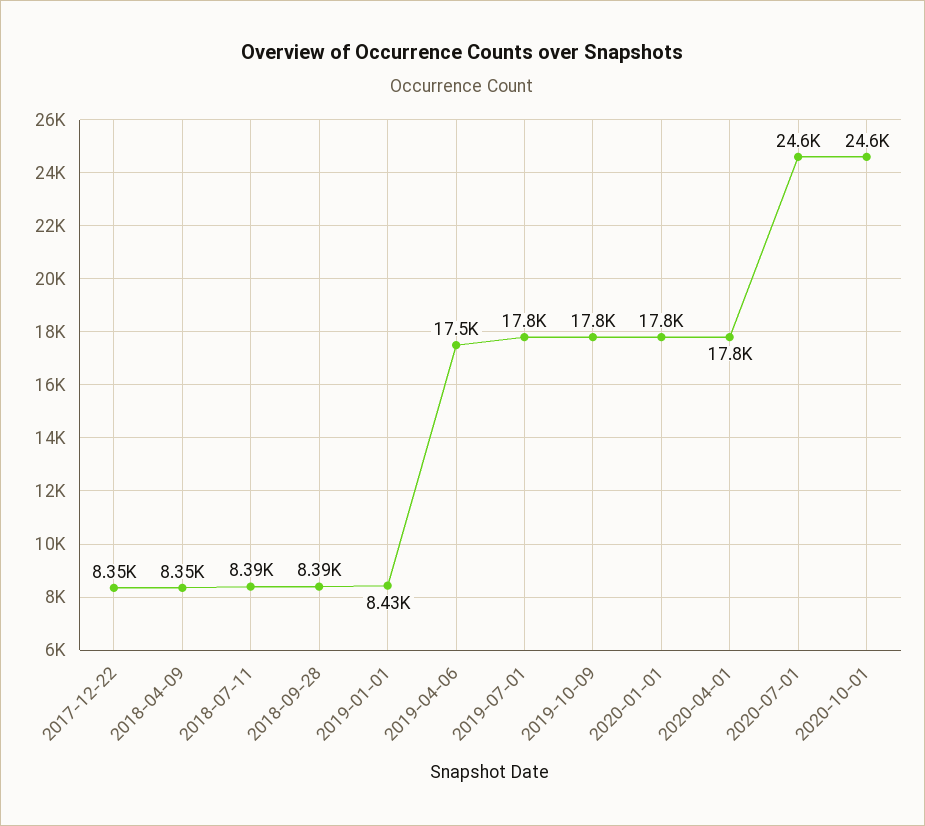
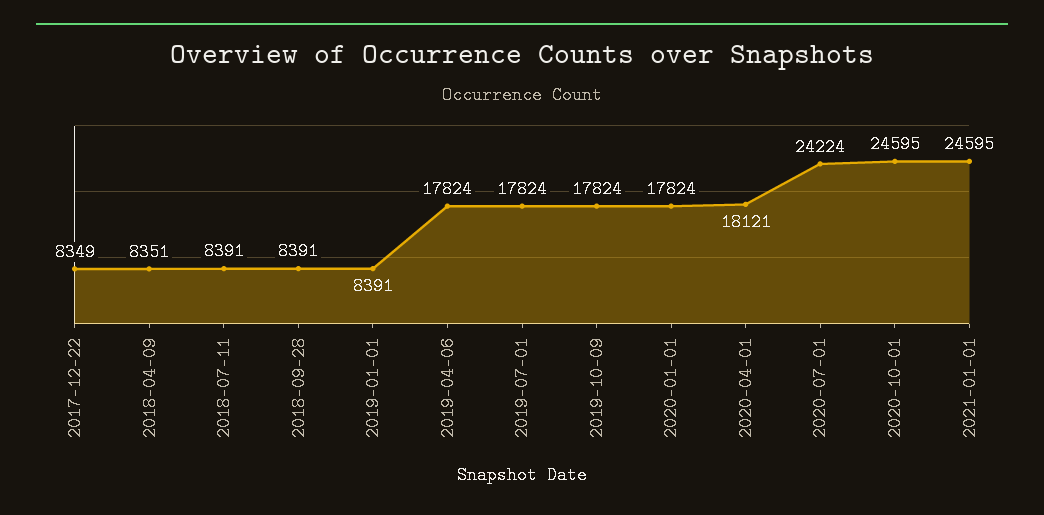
2019-01-01: 8430 -> 8391
2019-04-06: 17500 -> 17824
2020-04-01: 17800 -> 18121
2020-07-01: 24600 -> 24224
2021-01-01: none -> 24595

